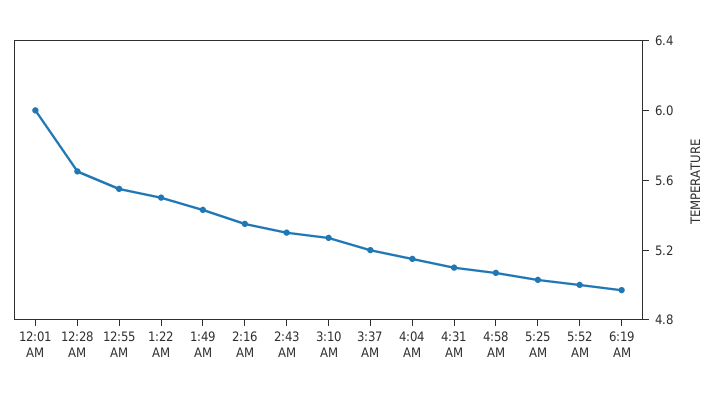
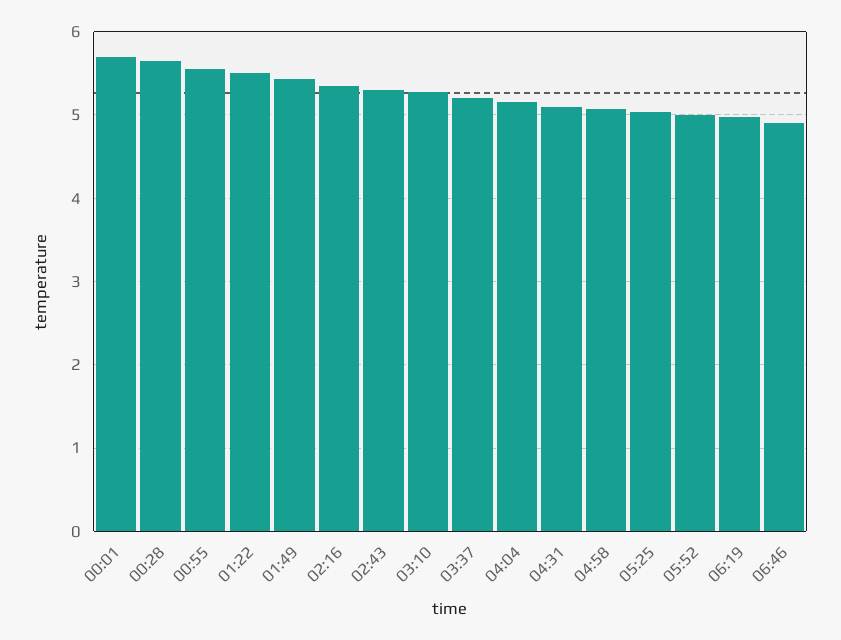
12:01 AM: 6 -> 5.7
06:46: none -> 4.9

